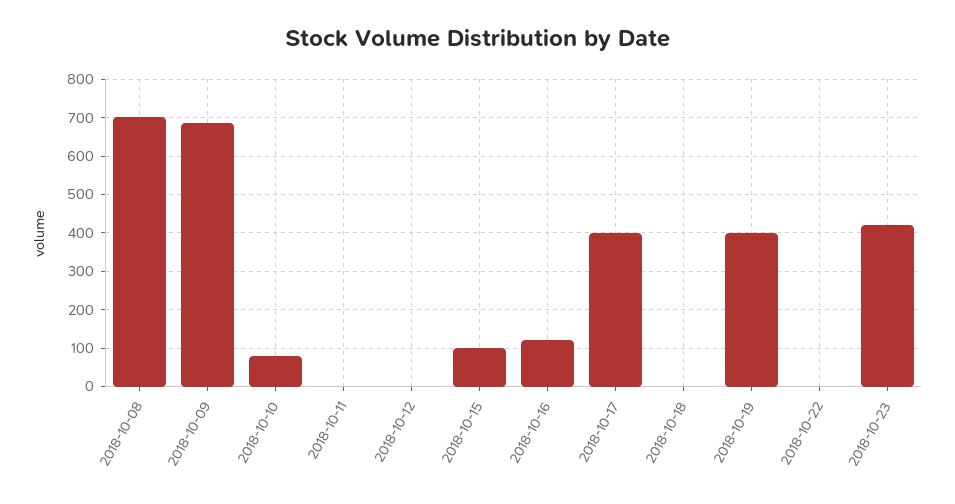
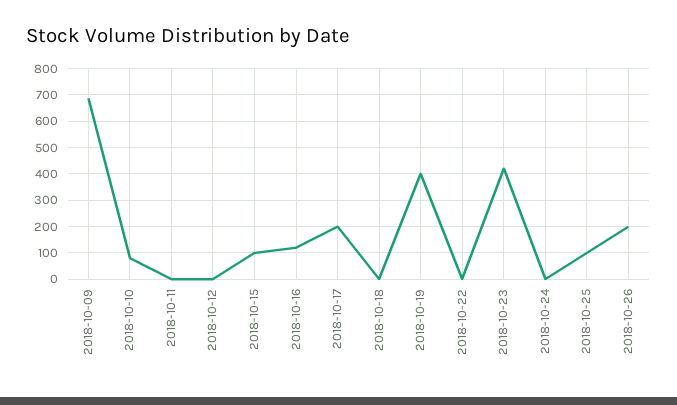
2018-10-08: 700 -> none
2018-10-17: 400 -> 200
2018-10-24: none -> 0
2018-10-25: none -> 100
2018-10-26: none -> 200

